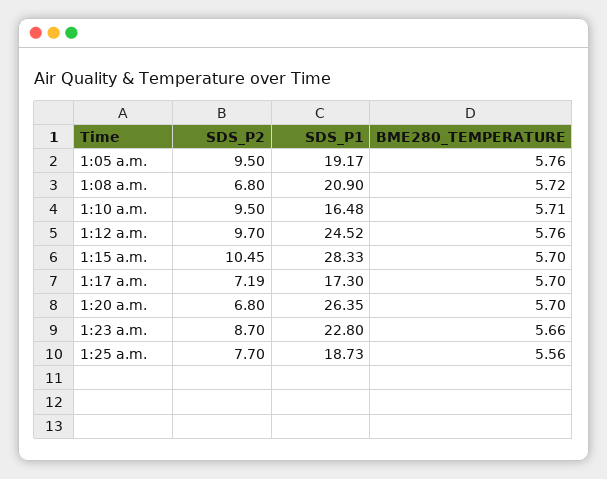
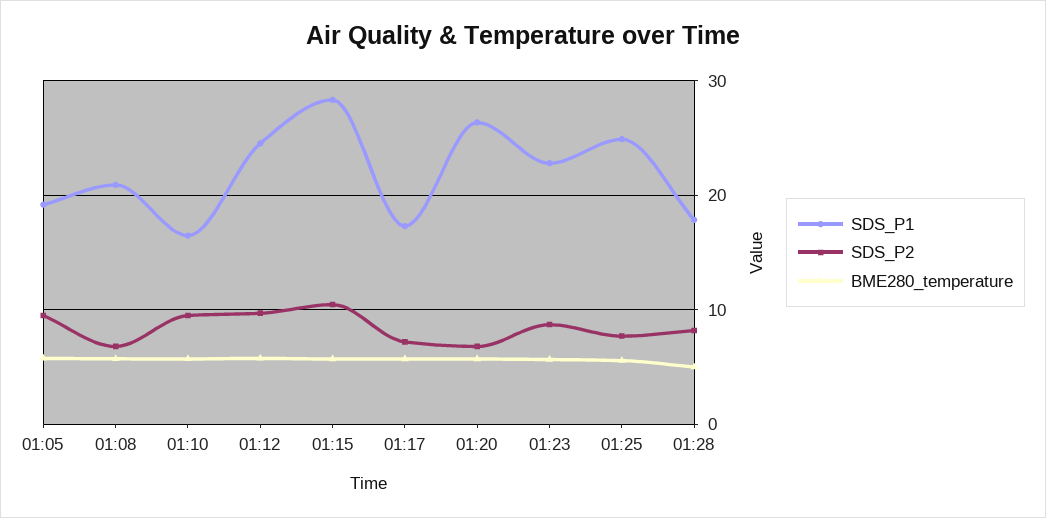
SDS_P1, 1:25 a.m.: 18.73 -> 25
SDS_P1, 01:28: none -> 18
SDS_P2, 01:28: none -> 8
BME280_TEMPERATURE, 01:28: none -> 5

